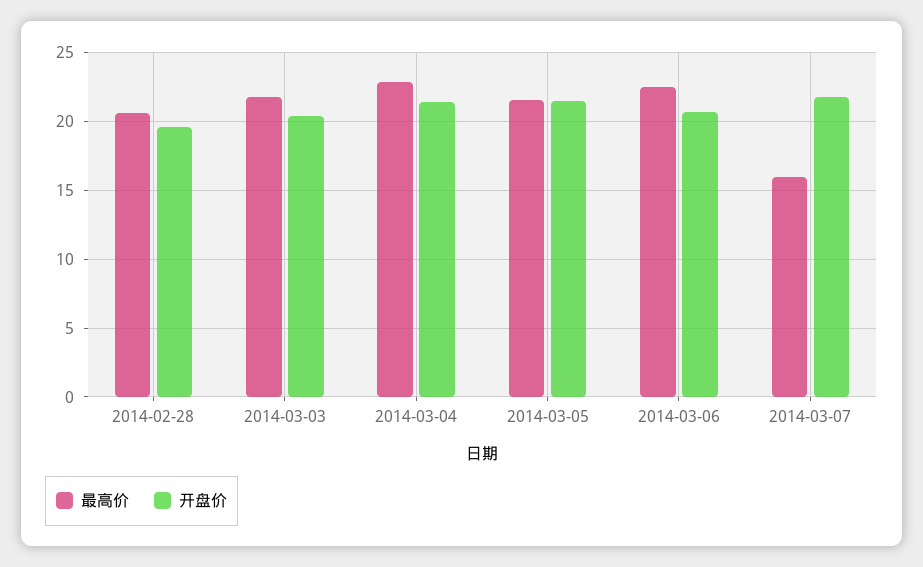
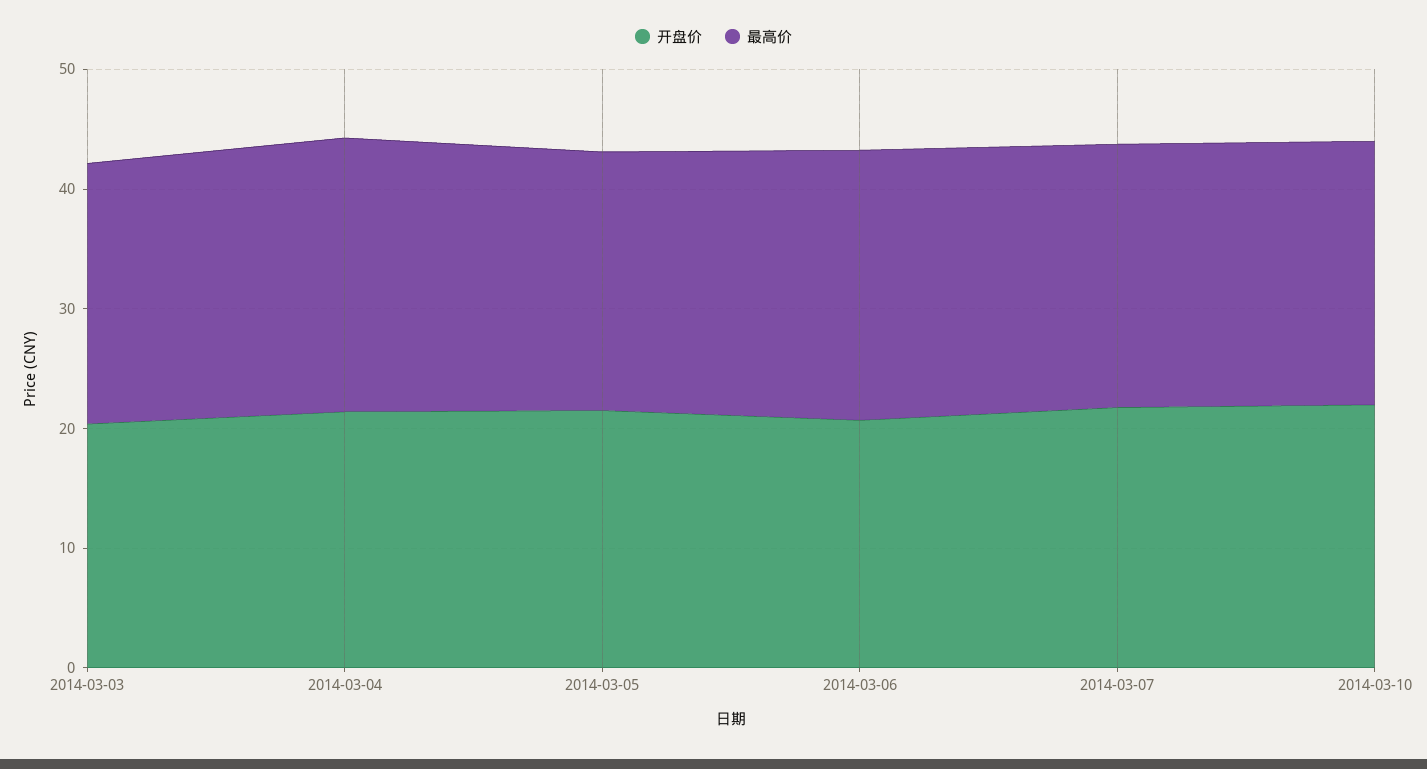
最高价, 2014-02-28: 20.5 -> none
开盘价, 2014-02-28: 19.5 -> none
最高价, 2014-03-07: 16 -> 22
开盘价, 2014-03-10: none -> 22
最高价, 2014-03-10: none -> 22

